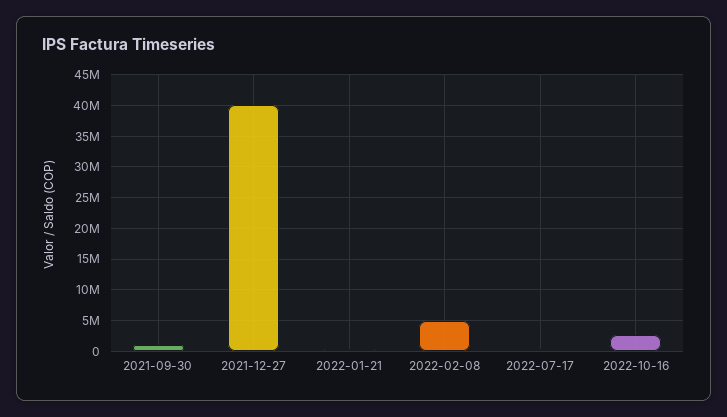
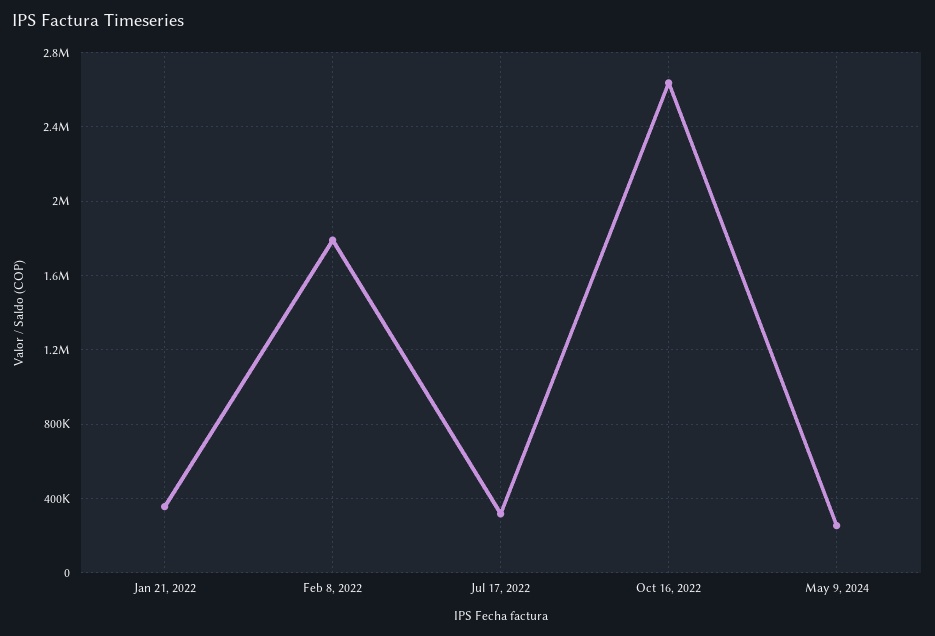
2021-09-30: 1000000 -> none
2021-12-27: 40000000 -> none
2022-02-08: 5000000 -> 1800000
May 9, 2024: none -> 250000

